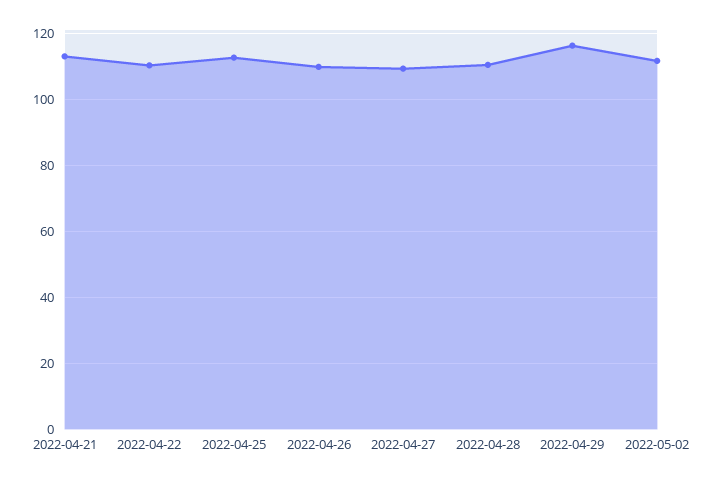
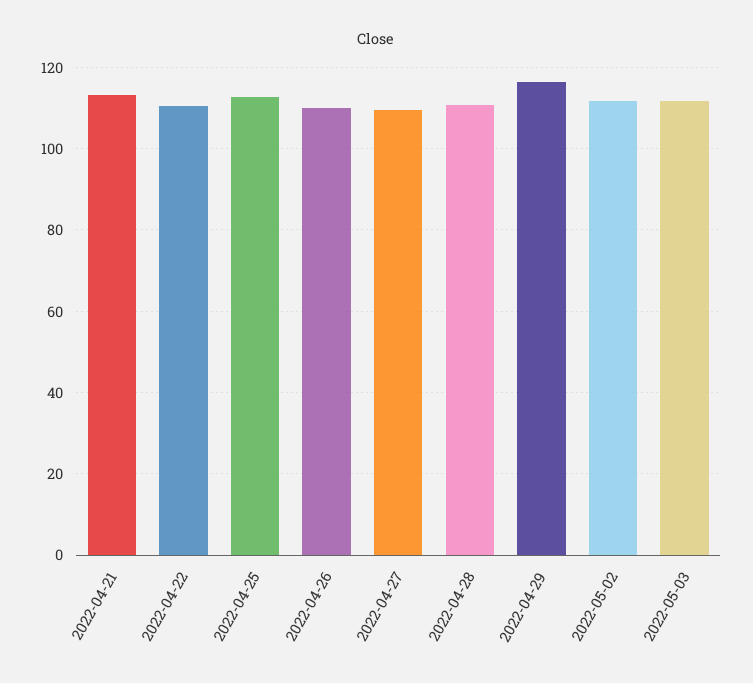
2022-05-03: none -> 112

